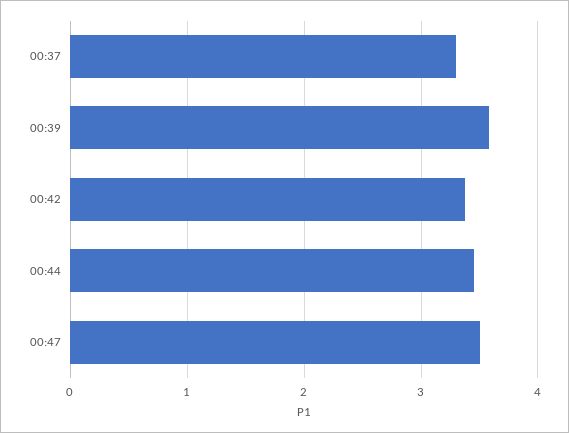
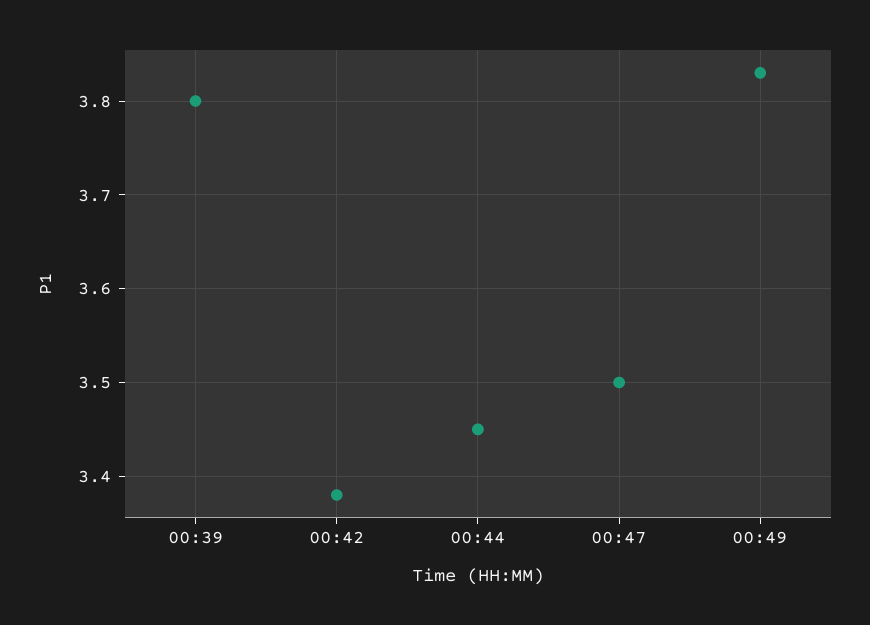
00:37: 3.3 -> none
00:39: 3.6 -> 3.8
00:49: none -> 3.83

